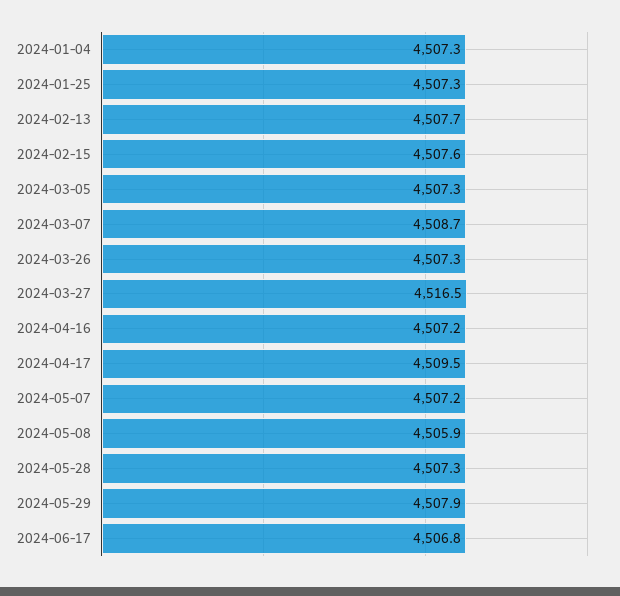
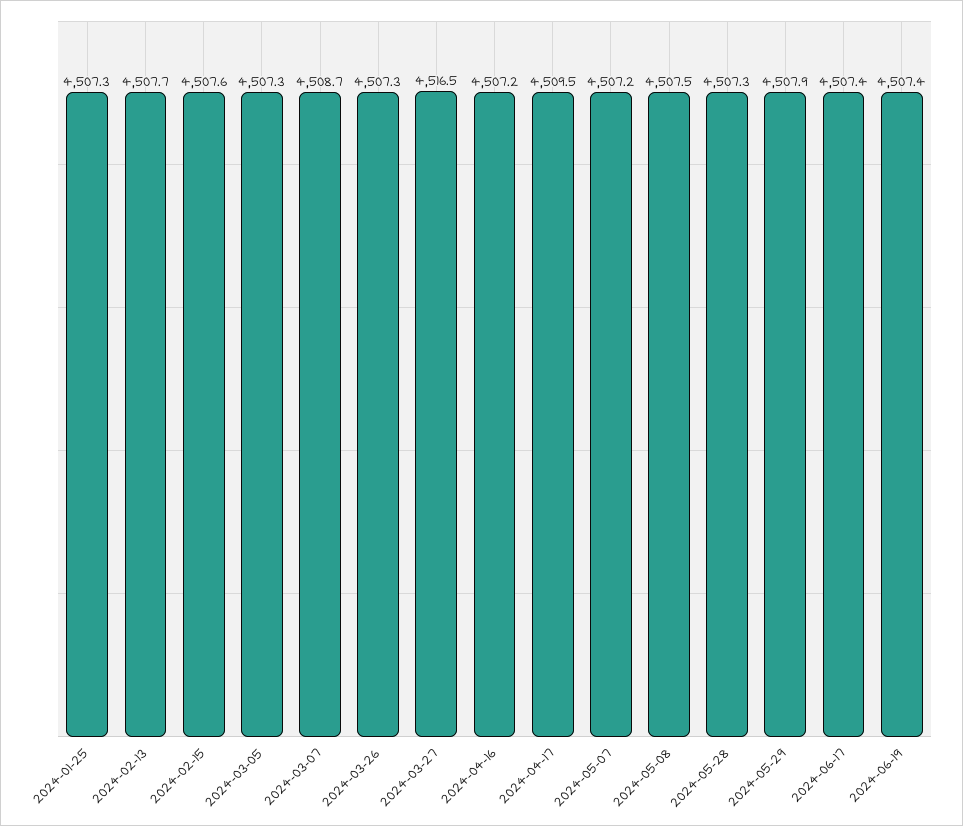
2024-01-04: 4507.3 -> none
2024-05-08: 4505.9 -> 4507.5
2024-06-17: 4506.8 -> 4507.4
2024-06-19: none -> 4507.4

